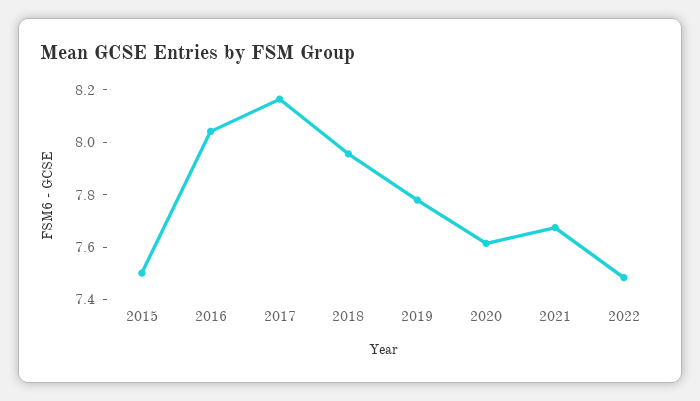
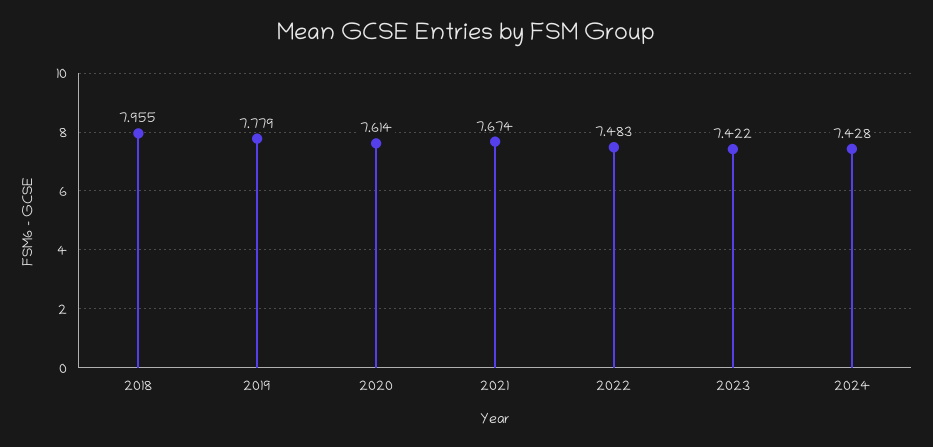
2015: 7.5 -> none
2016: 8.05 -> none
2017: 8.15 -> none
2023: none -> 7.422
2024: none -> 7.428

